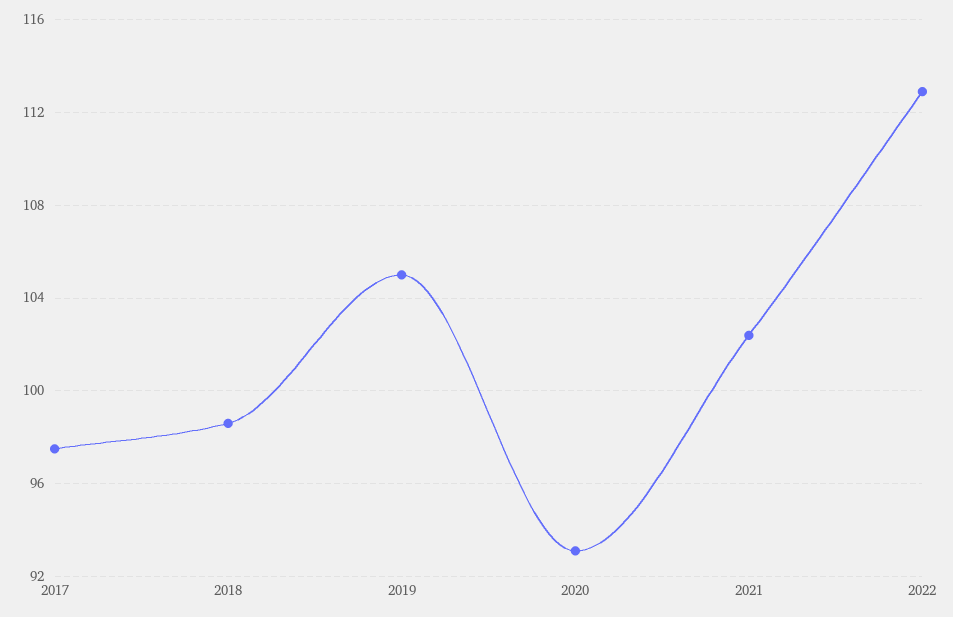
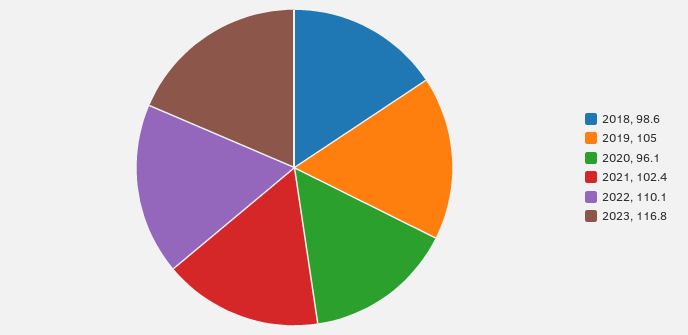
2017: 97.5 -> none
2020: 93 -> 96.1
2022: 113 -> 110.1
2023: none -> 116.8

